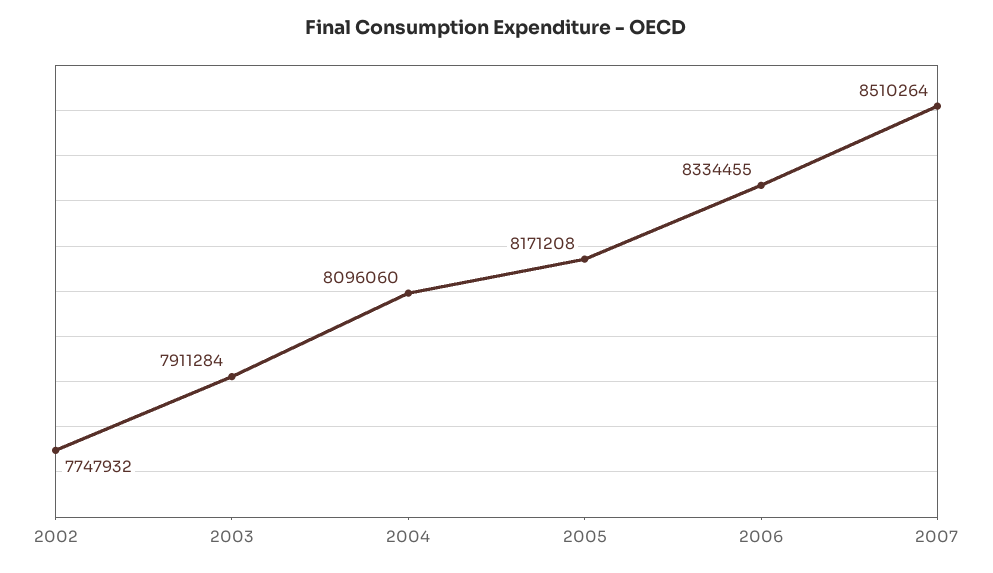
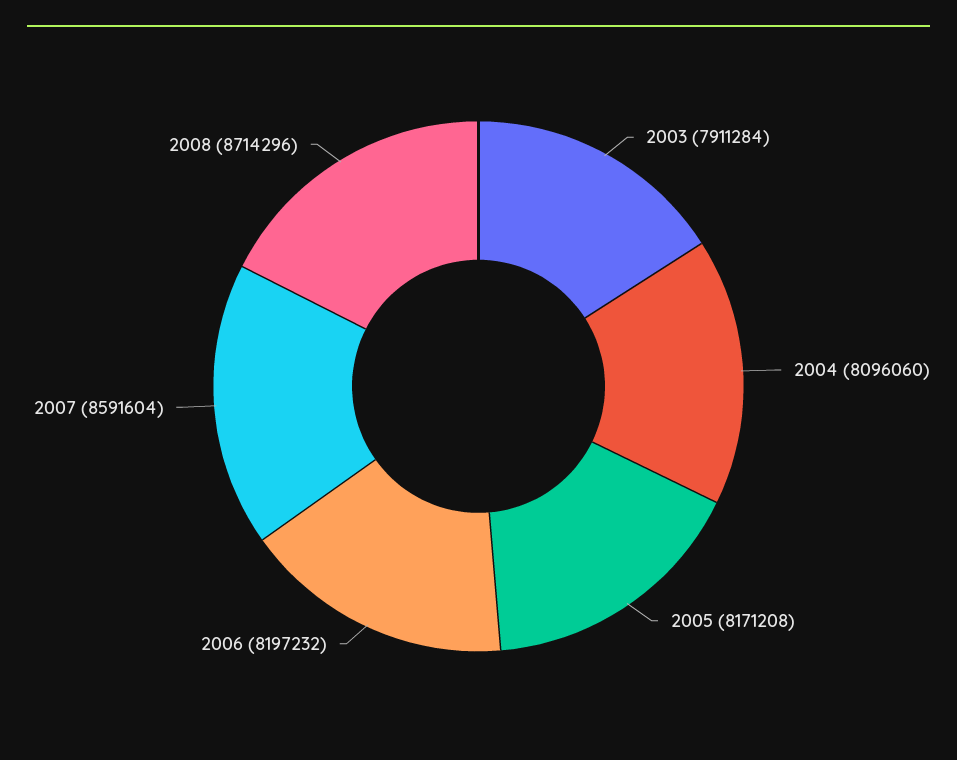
2002: 7747932 -> none
2006: 8334455 -> 8197232
2007: 8510264 -> 8591604
2008: none -> 8714296

